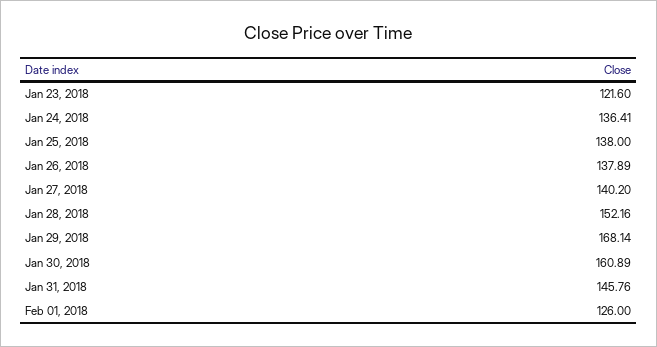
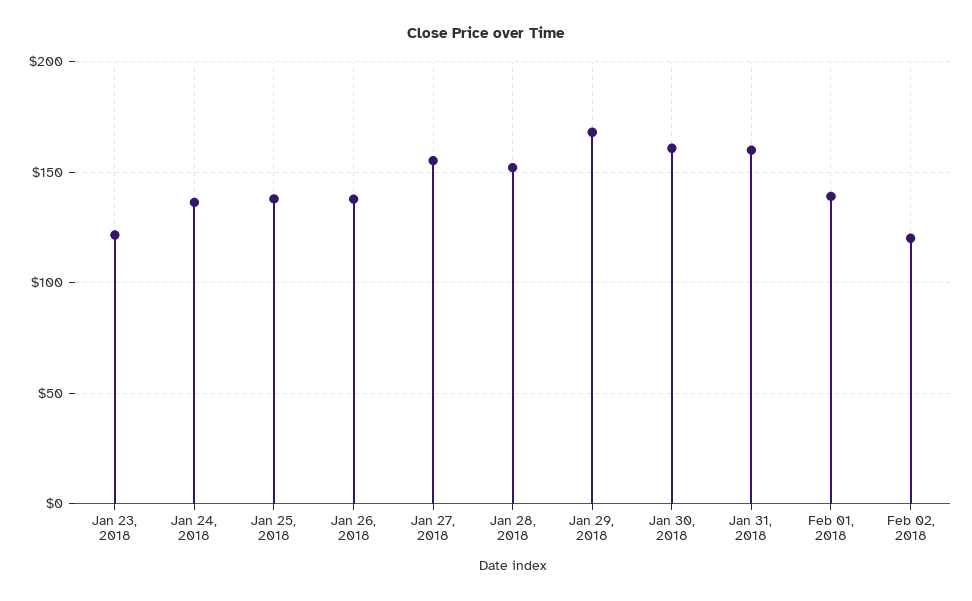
Jan 27, 2018: 140.2 -> 155
Jan 31, 2018: 145.76 -> 160
Feb 01, 2018: 126 -> 140
Feb 02, 2018: none -> 120

